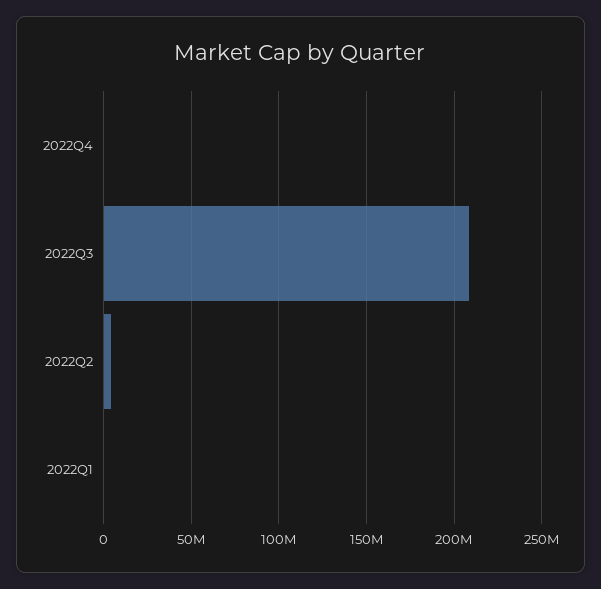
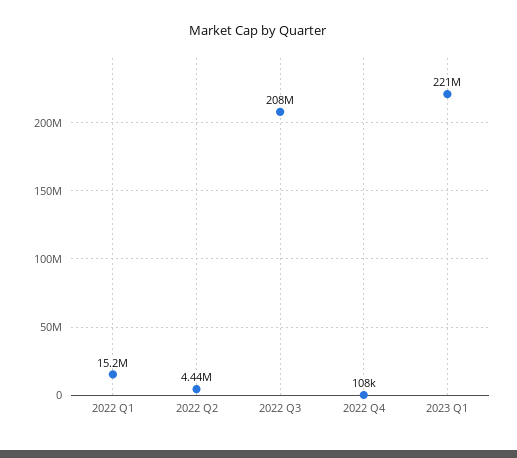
2022Q1: 0 -> 15200000
2023 Q1: none -> 221000000

